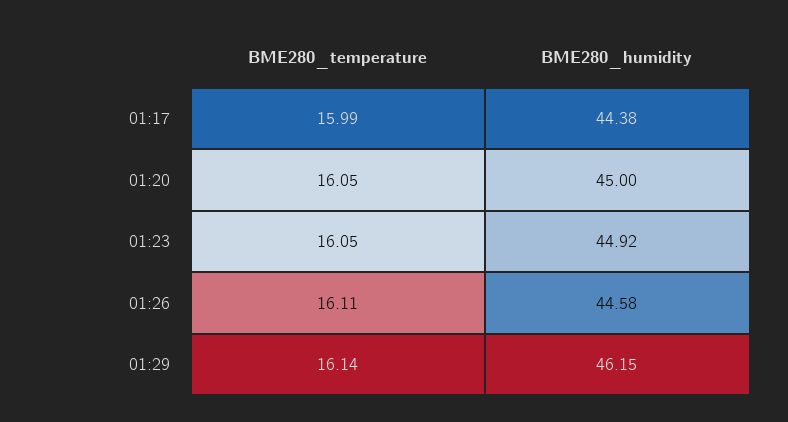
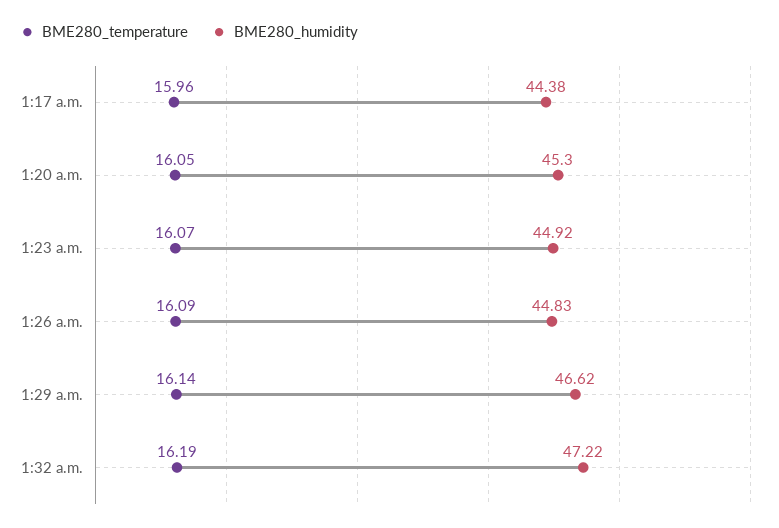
BME280_temperature, 01:17: 15.99 -> 15.96
BME280_humidity, 01:20: 45 -> 45.3
BME280_temperature, 01:23: 16.05 -> 16.07
BME280_temperature, 01:26: 16.11 -> 16.09
BME280_humidity, 01:26: 44.58 -> 44.83
BME280_humidity, 01:29: 46.15 -> 46.62
BME280_temperature, 1:32 a.m.: none -> 16.19
BME280_humidity, 1:32 a.m.: none -> 47.22

